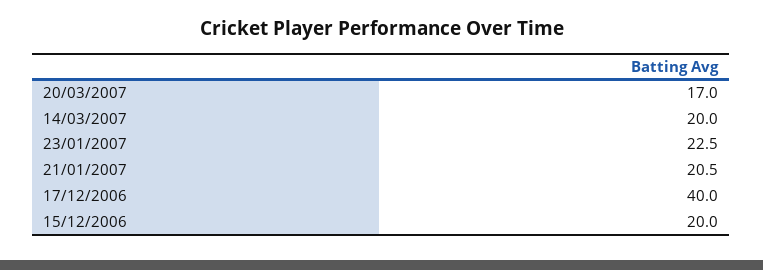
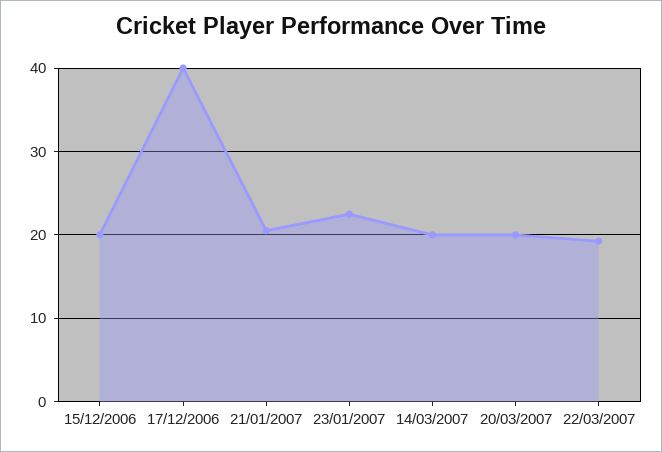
20/03/2007: 17 -> 20
22/03/2007: none -> 19

